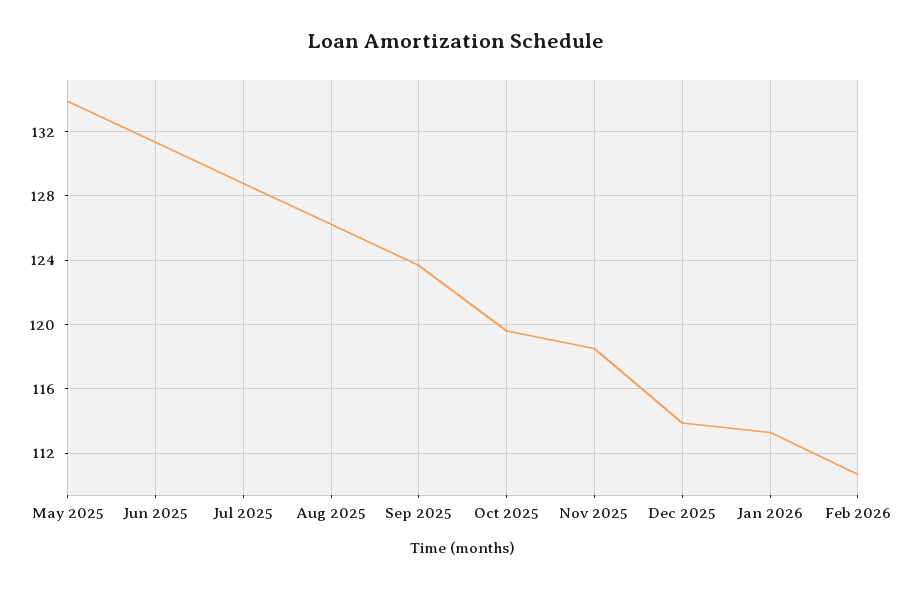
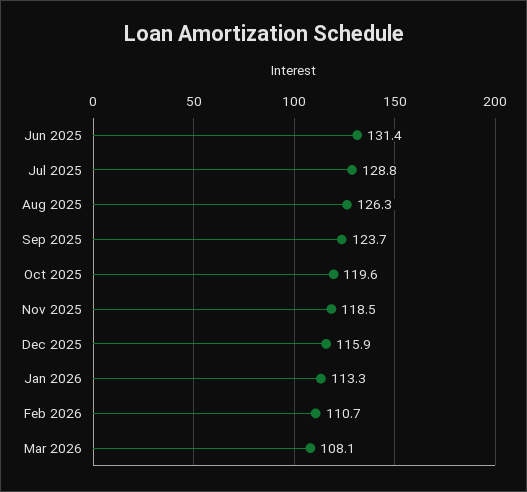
May 2025: 134 -> none
Dec 2025: 114 -> 115.9
Mar 2026: none -> 108.1

